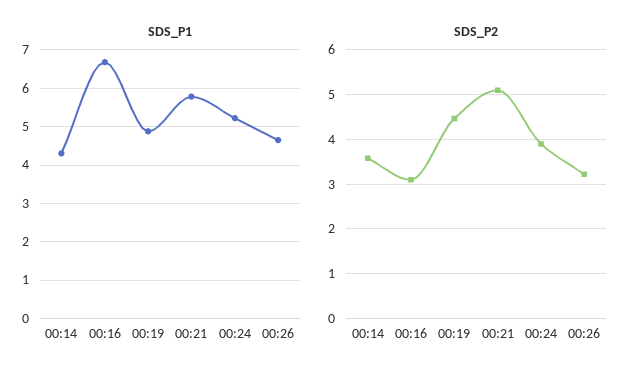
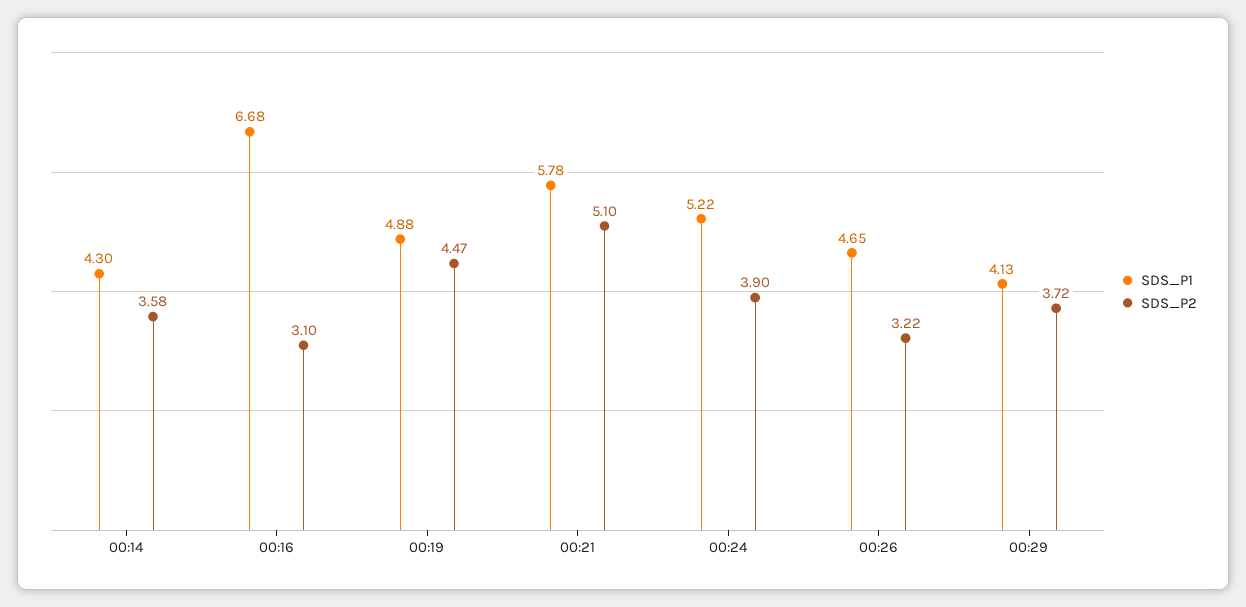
SDS_P1, 00:29: none -> 4.13
SDS_P2, 00:29: none -> 3.72

